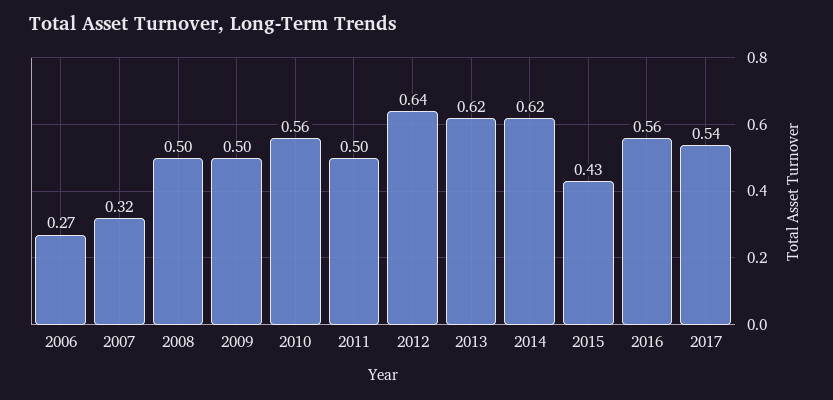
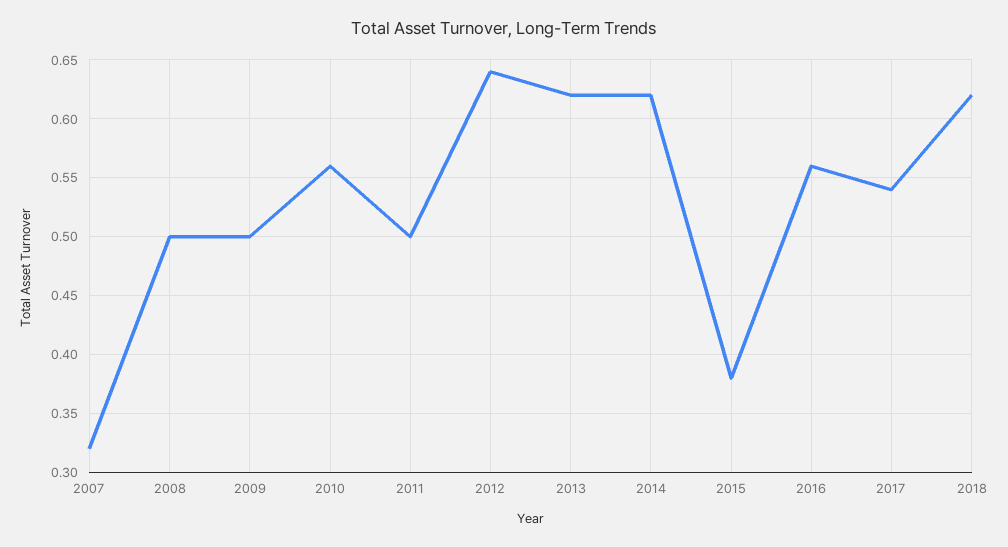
2006: 0.27 -> none
2015: 0.43 -> 0.38
2018: none -> 0.62

